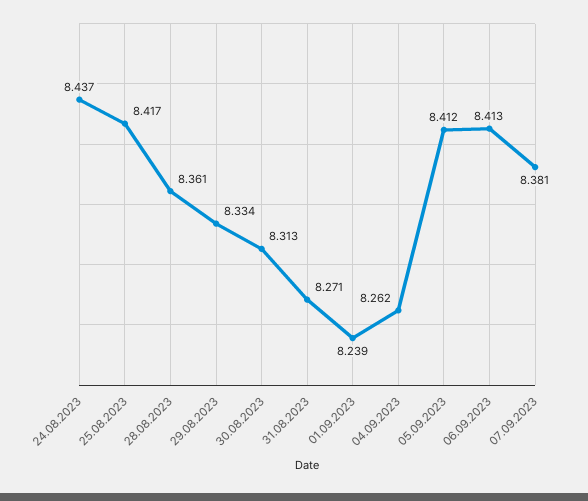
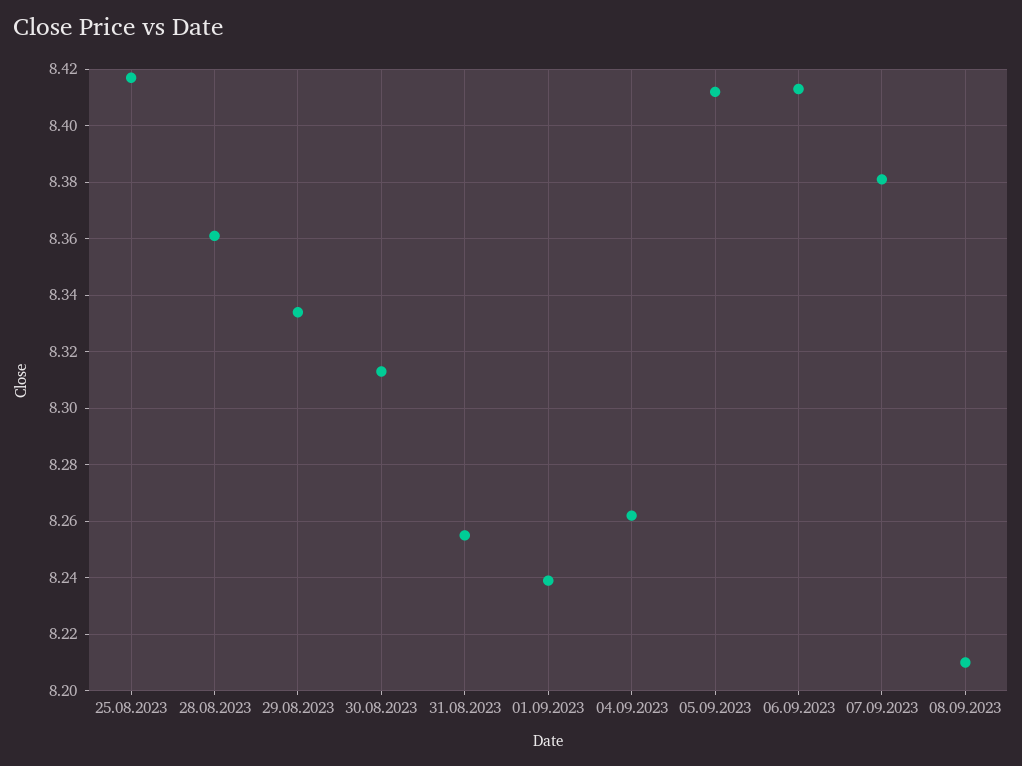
24.08.2023: 8.437 -> none
31.08.2023: 8.271 -> 8.255
08.09.2023: none -> 8.21

